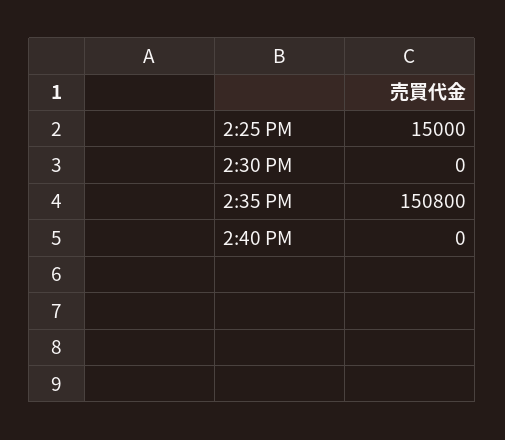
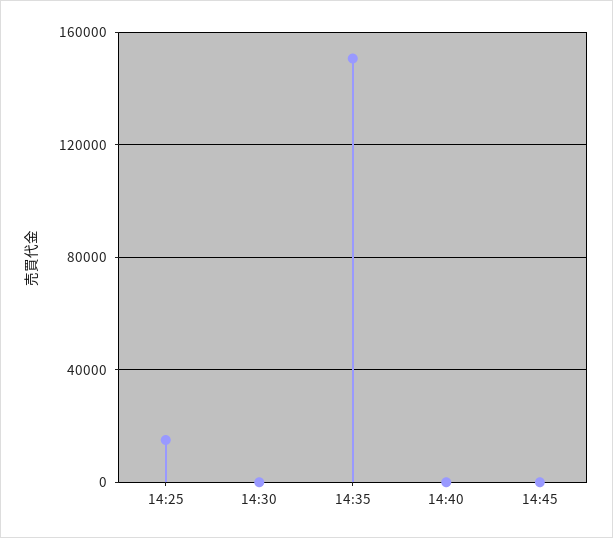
14:45: none -> 0

